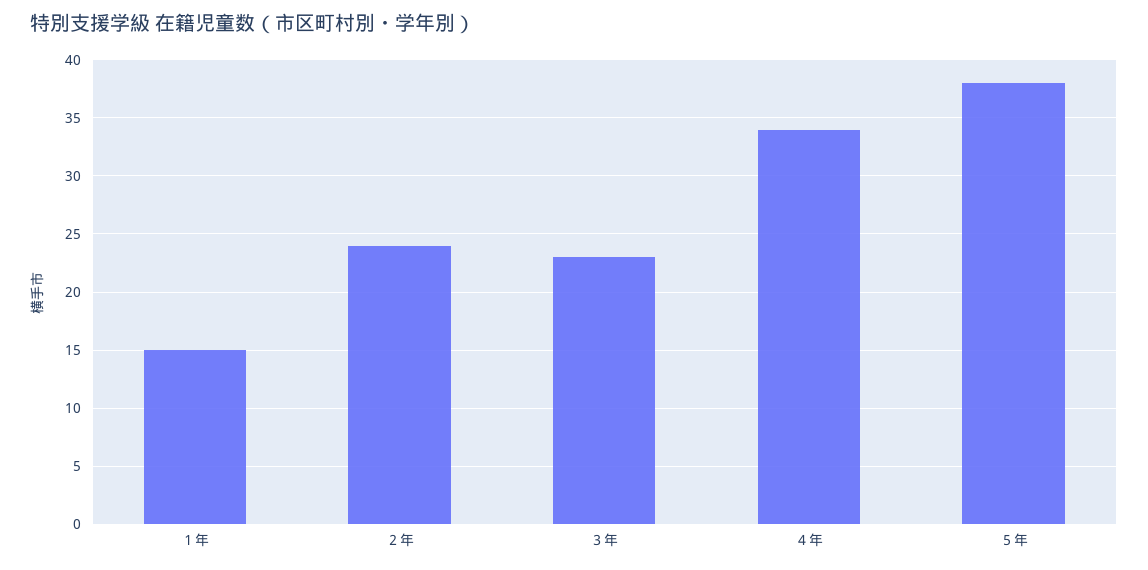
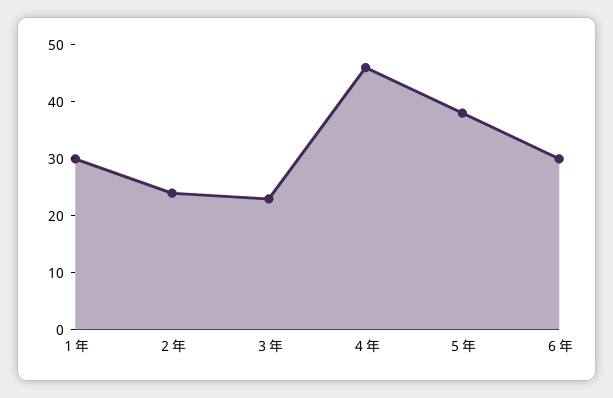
１年: 15 -> 30
４年: 34 -> 45
６年: none -> 30

